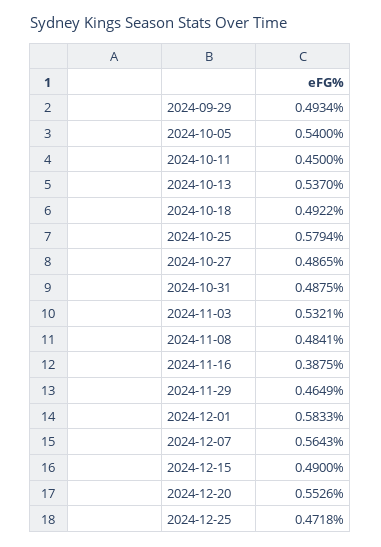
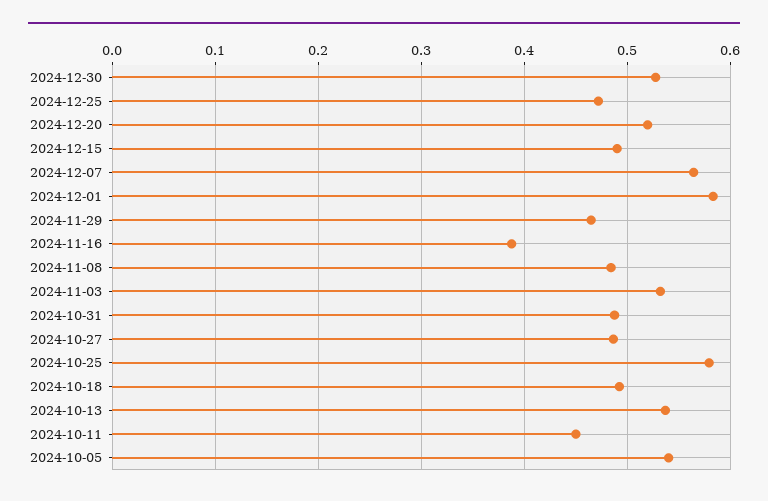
2024-09-29: 0.4934 -> none
2024-12-20: 0.5526 -> 0.52
2024-12-30: none -> 0.53

